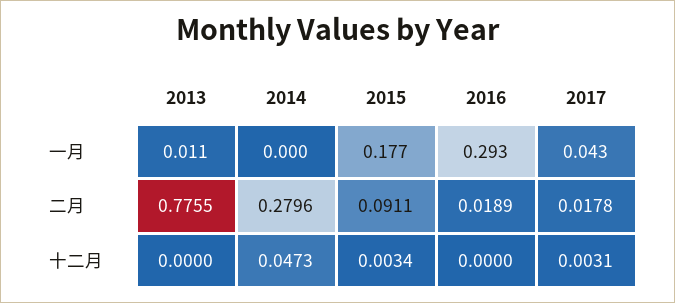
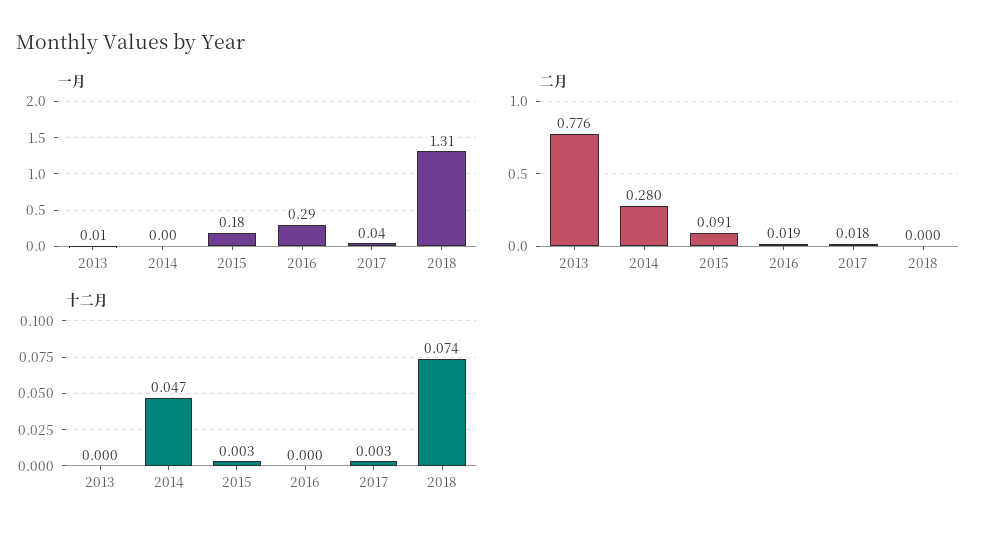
一月, 2018: none -> 1.31
二月, 2018: none -> 0
十二月, 2018: none -> 0.074

